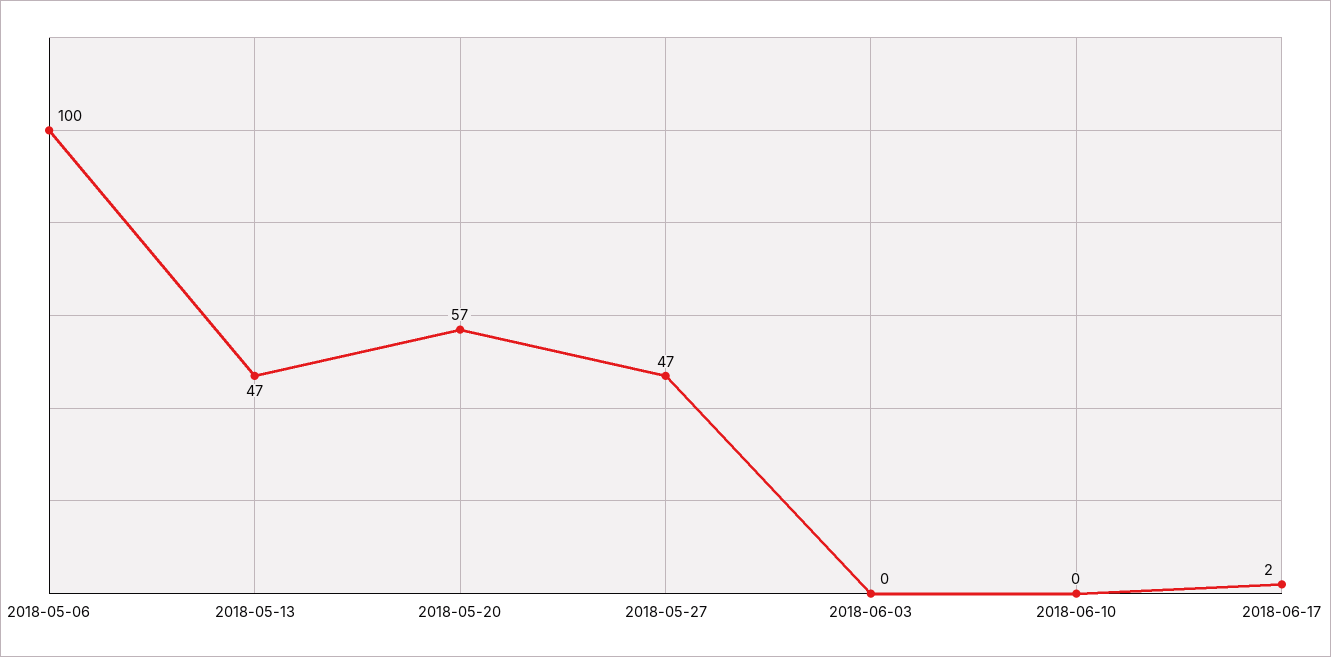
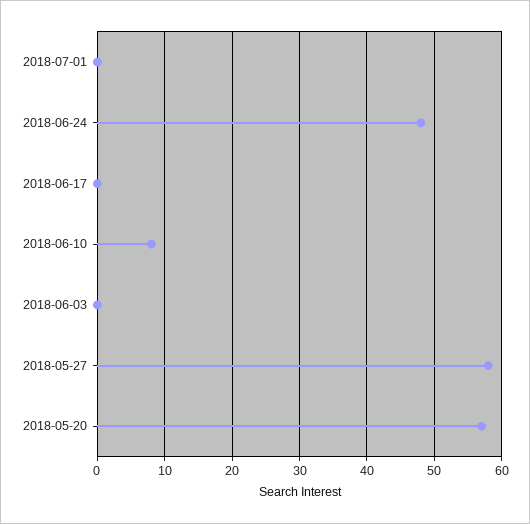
2018-05-06: 100 -> none
2018-05-13: 47 -> none
2018-05-27: 47 -> 58
2018-06-10: 0 -> 8
2018-06-17: 2 -> 0
2018-07-01: none -> 0
2018-06-24: none -> 48

